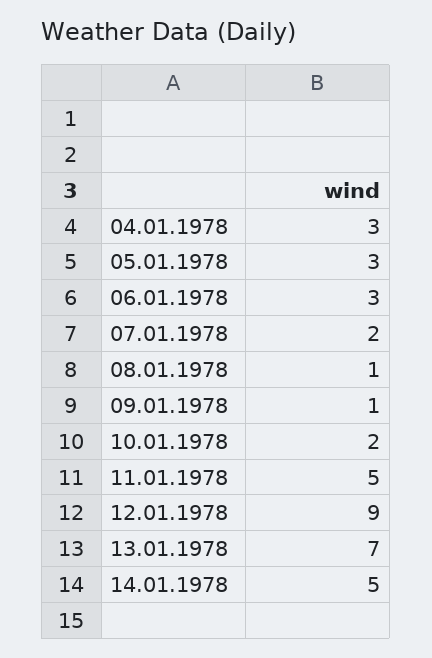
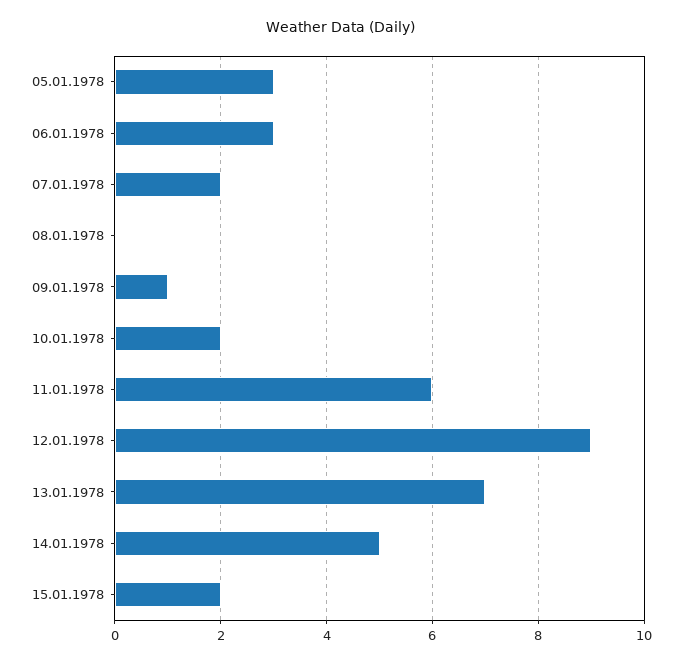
04.01.1978: 3 -> none
08.01.1978: 1 -> 0
11.01.1978: 5 -> 6
15.01.1978: none -> 2

